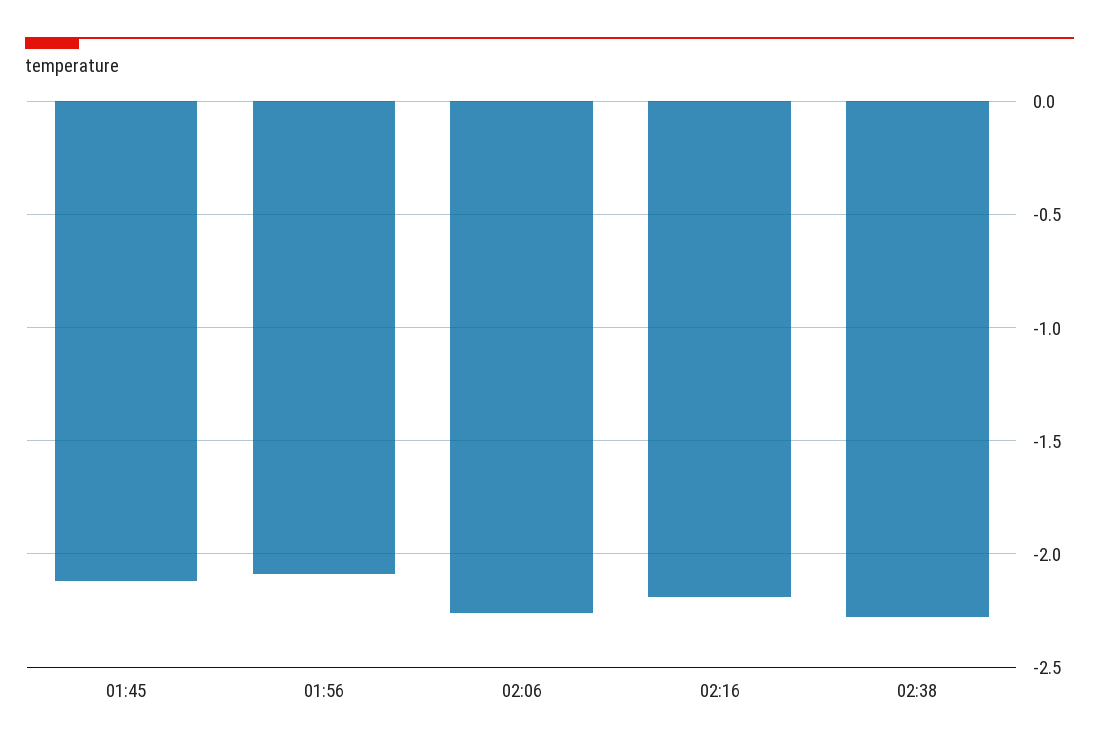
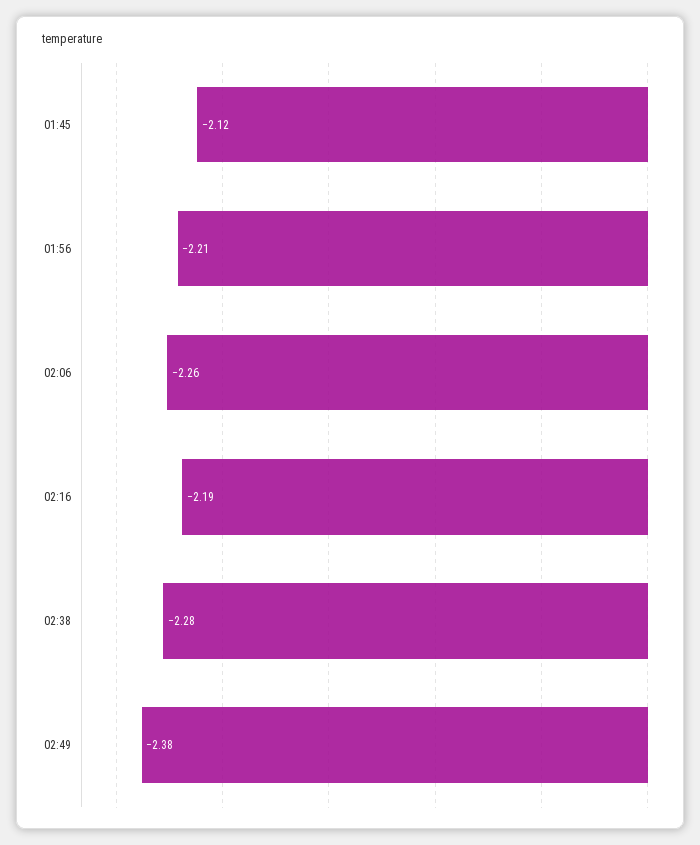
01:56: -2.1 -> -2.21
02:49: none -> -2.38

